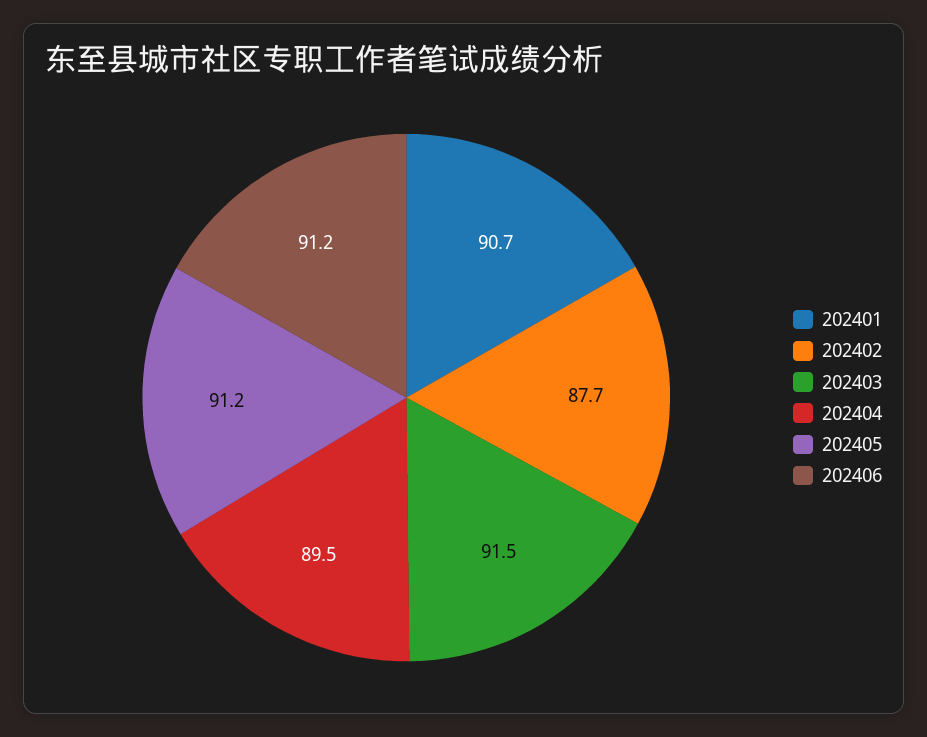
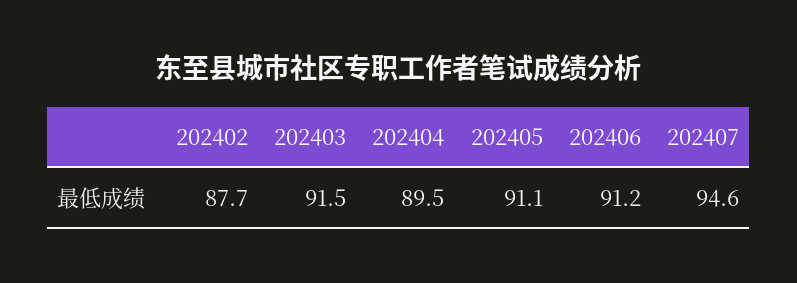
202401: 90.7 -> none
202405: 91.2 -> 91.1
202407: none -> 94.6

